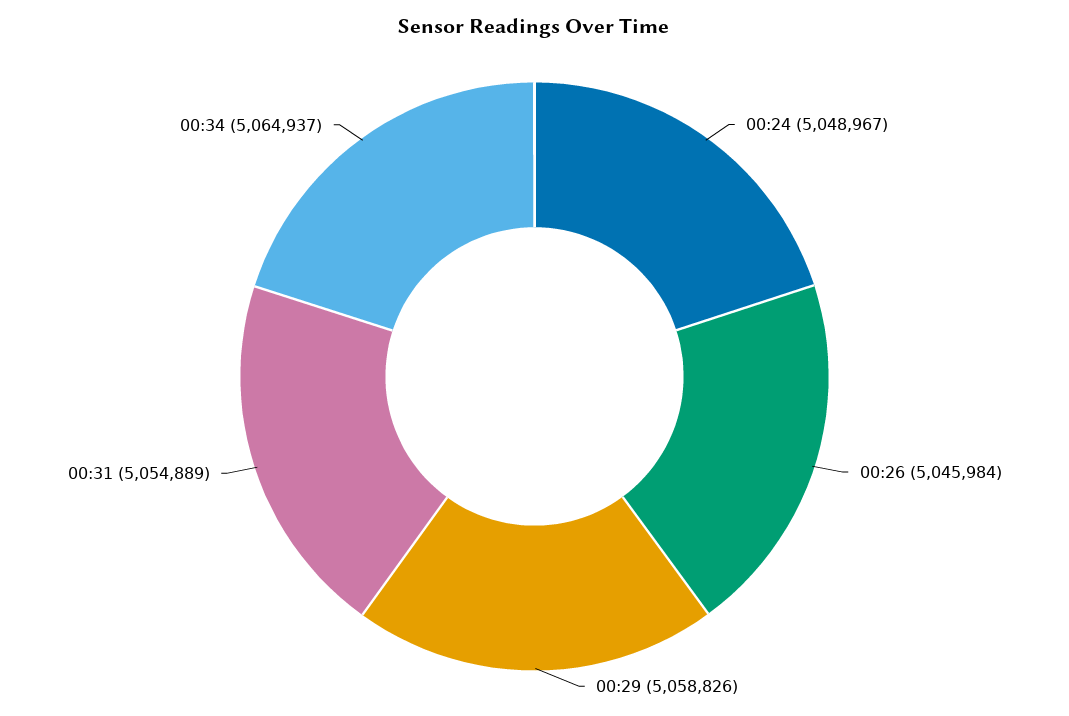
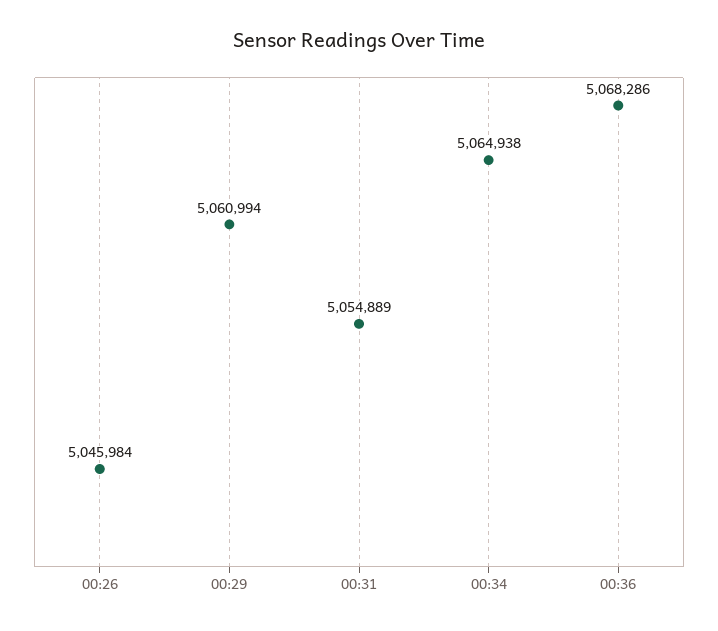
00:24: 5048967 -> none
00:29: 5058826 -> 5060994
00:34: 5064937 -> 5064938
00:36: none -> 5068286

